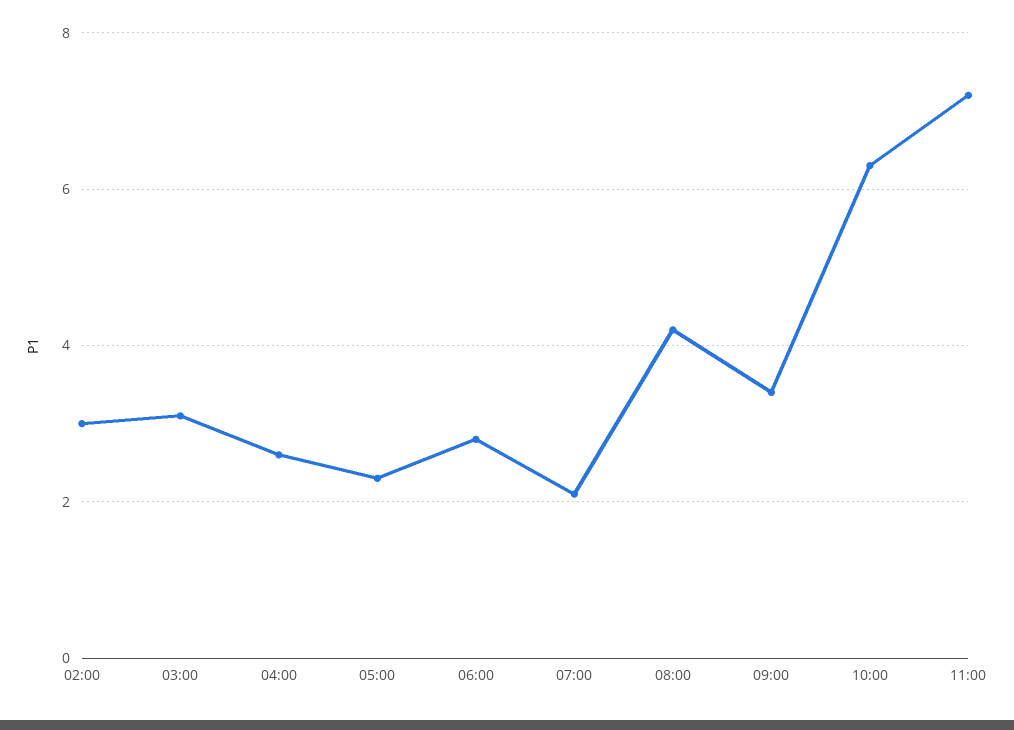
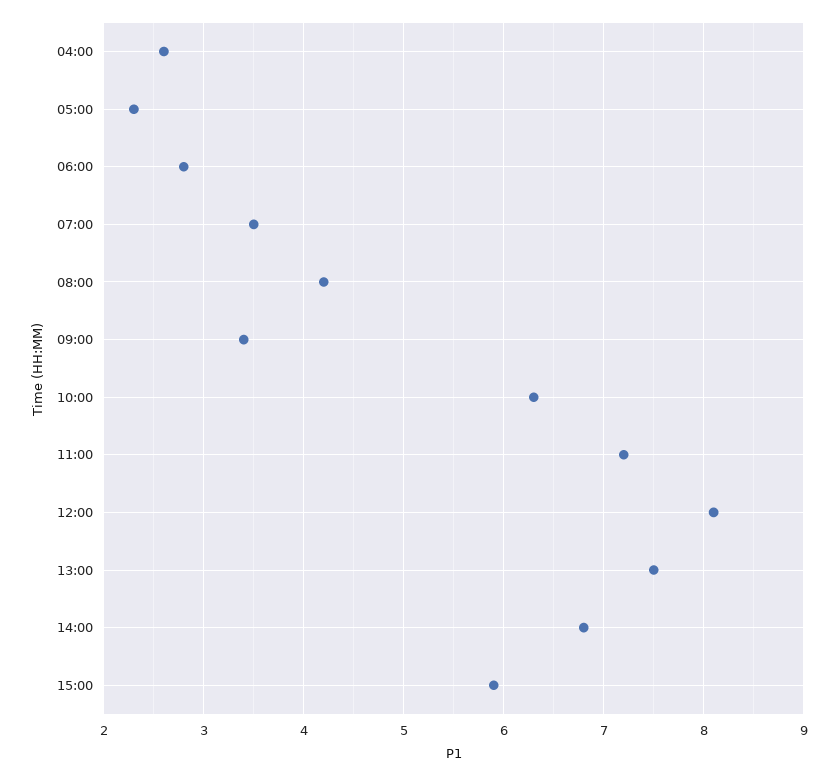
02:00: 3 -> none
03:00: 3 -> none
07:00: 2 -> 3.5
12:00: none -> 8.1
13:00: none -> 7.5
14:00: none -> 6.8
15:00: none -> 5.9

